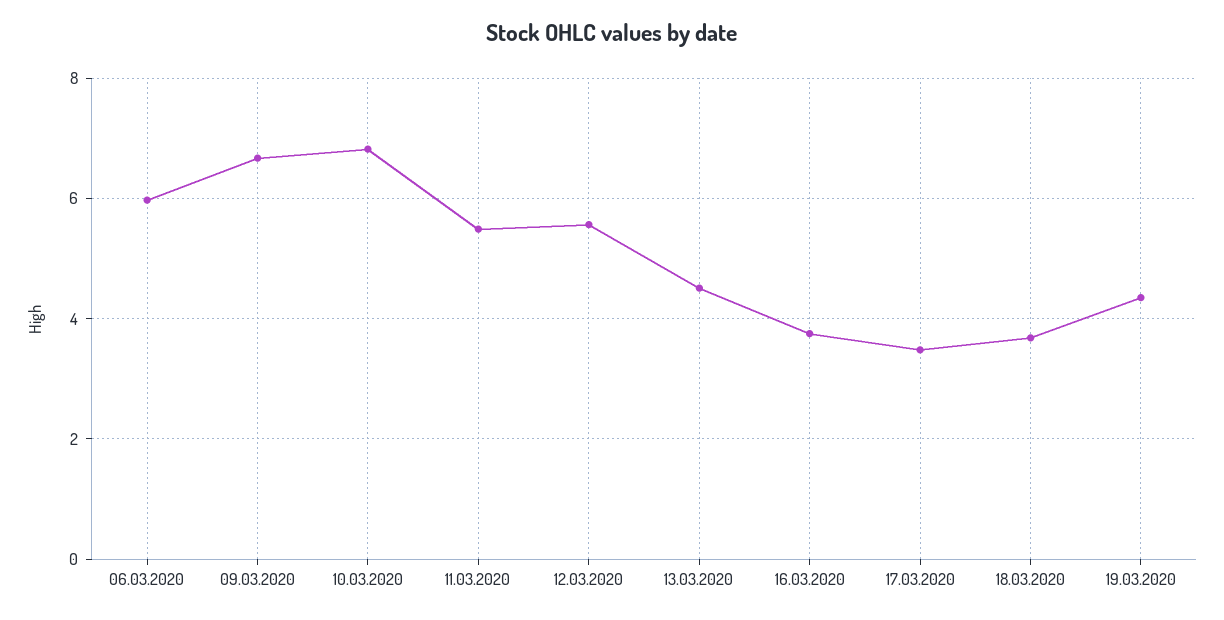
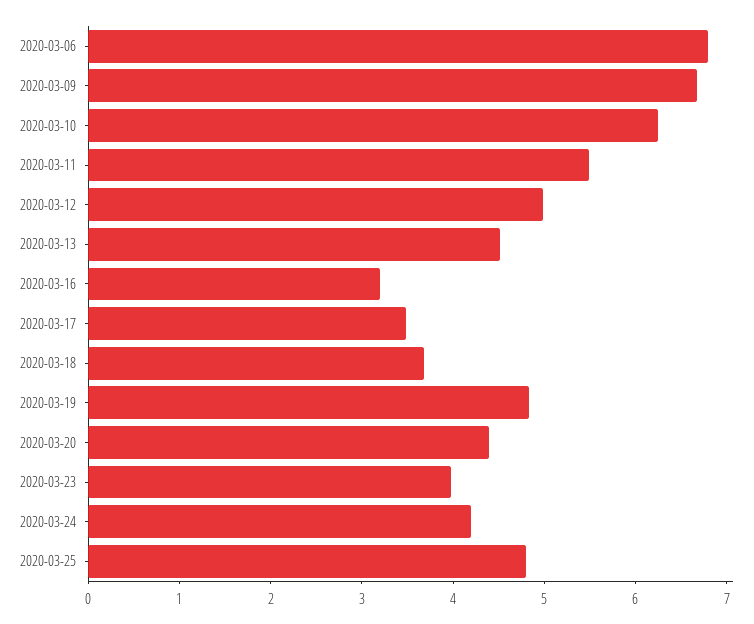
06.03.2020: 6 -> 6.8
10.03.2020: 6.8 -> 6.2
12.03.2020: 5.6 -> 5
16.03.2020: 3.8 -> 3.2
19.03.2020: 4.4 -> 4.8
2020-03-20: none -> 4.4
2020-03-23: none -> 4
2020-03-24: none -> 4.2
2020-03-25: none -> 4.8

